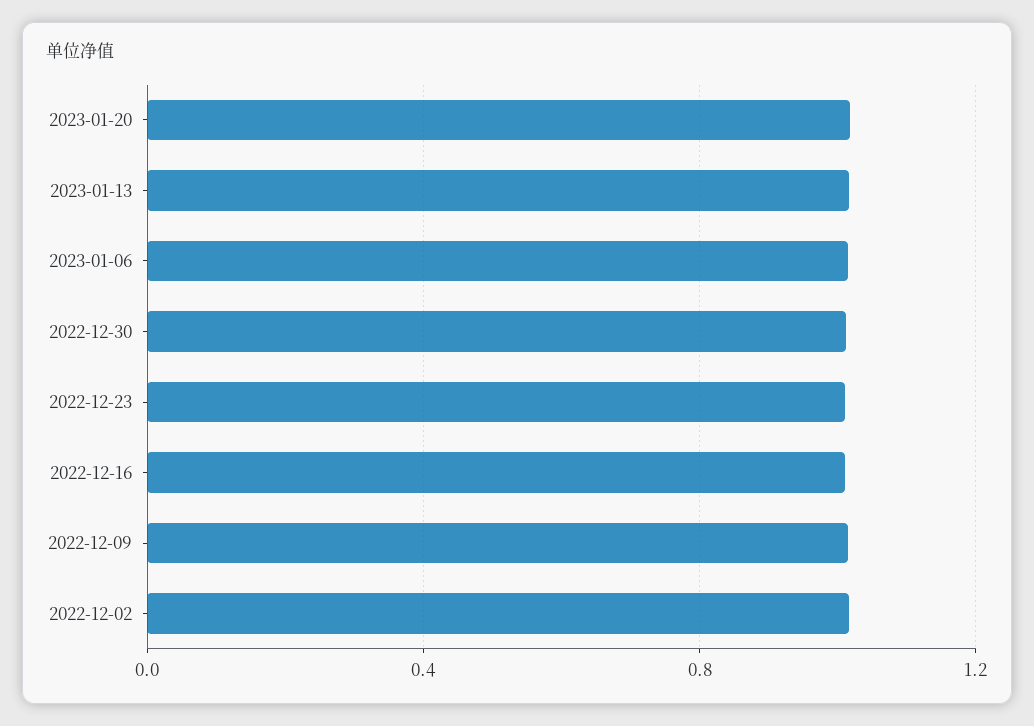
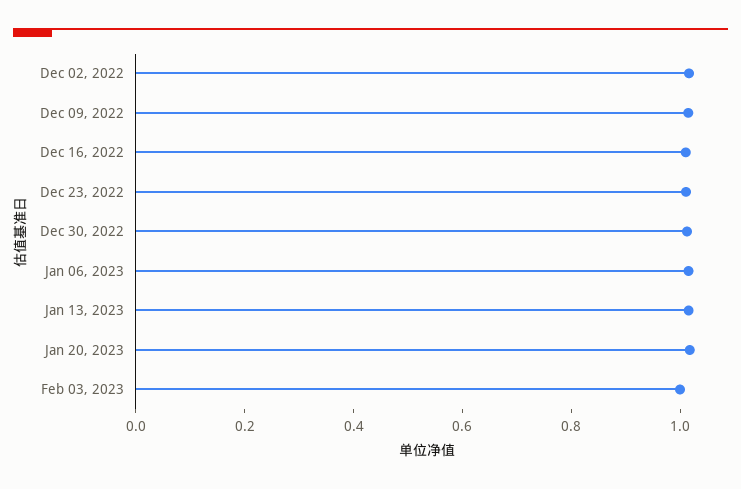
Feb 03, 2023: none -> 1

